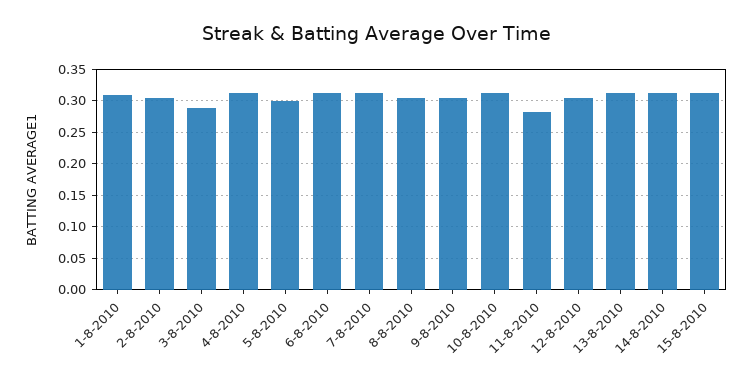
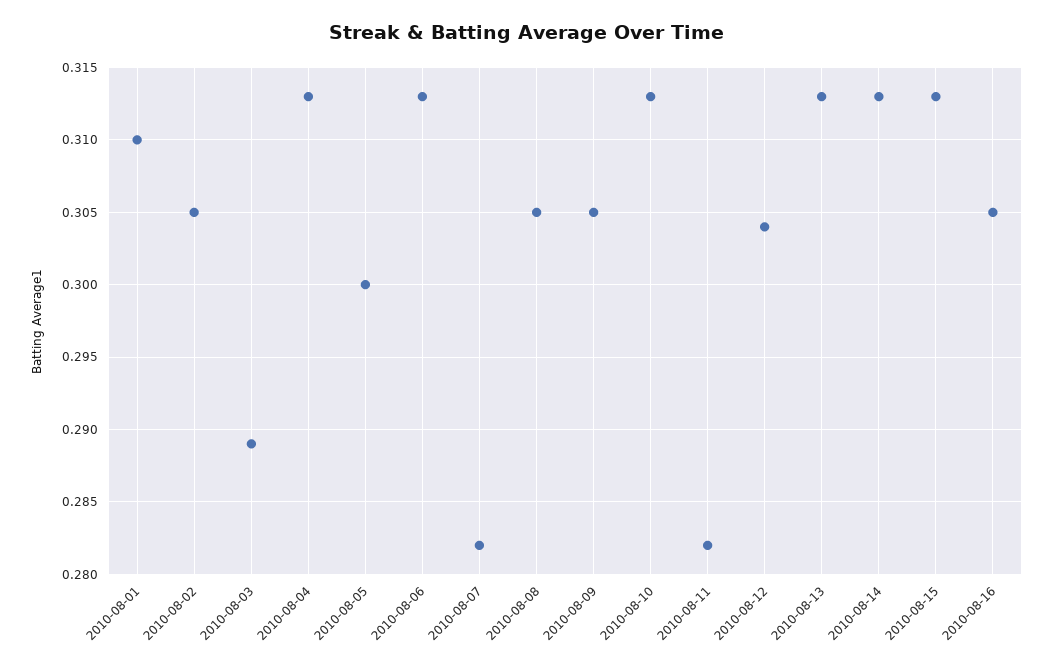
7-8-2010: 0.31 -> 0.282
2010-08-16: none -> 0.305

